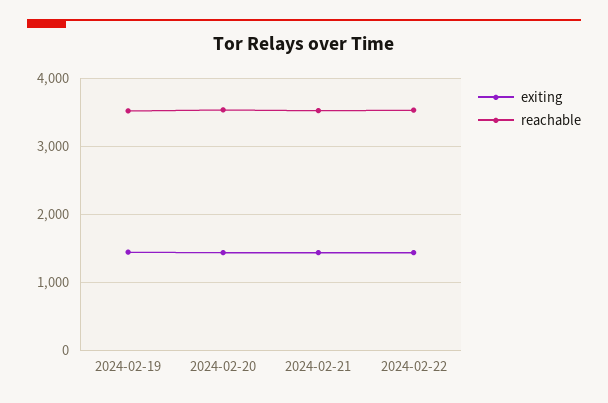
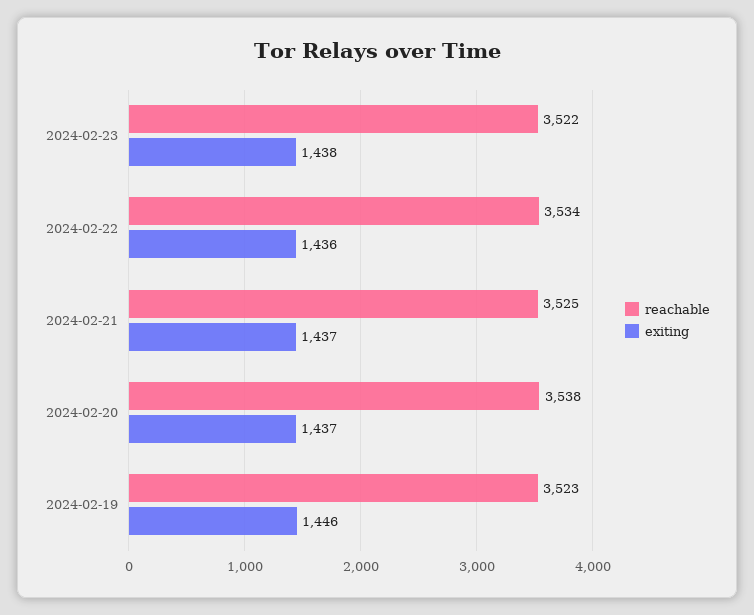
reachable, 2024-02-23: none -> 3522
exiting, 2024-02-23: none -> 1438

